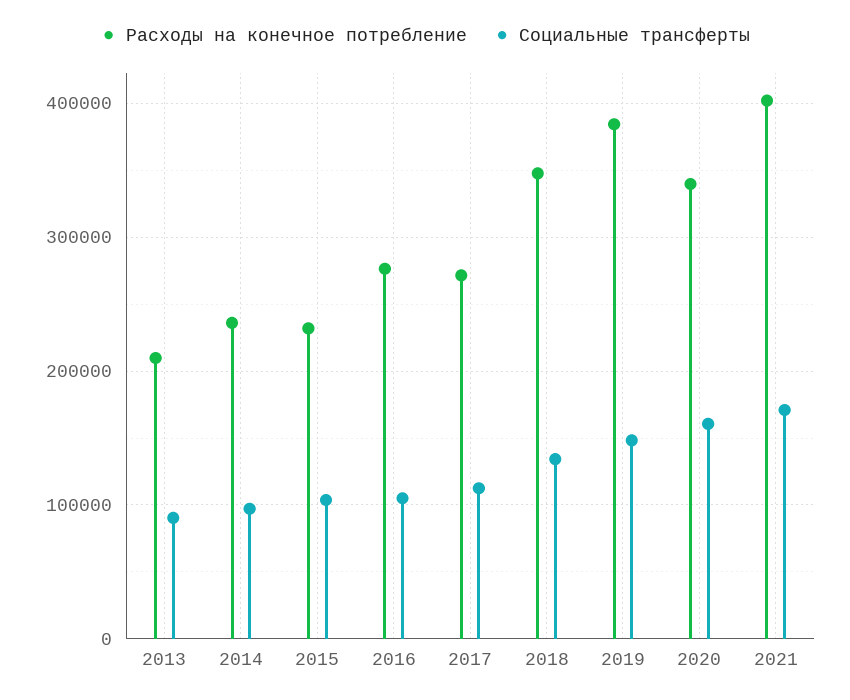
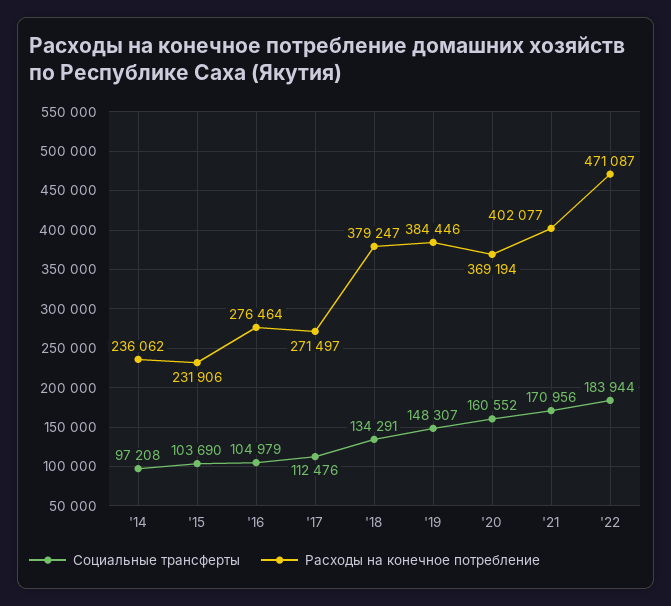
Расходы на конечное потребление, 2013: 210000 -> none
Социальные трансферты, 2013: 90000 -> none
Расходы на конечное потребление, 2018: 350000 -> 379247
Расходы на конечное потребление, 2020: 340000 -> 369194
Социальные трансферты, '22: none -> 183944
Расходы на конечное потребление, '22: none -> 471087

